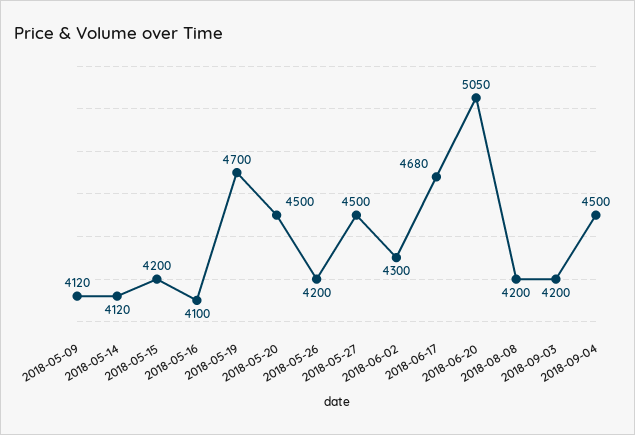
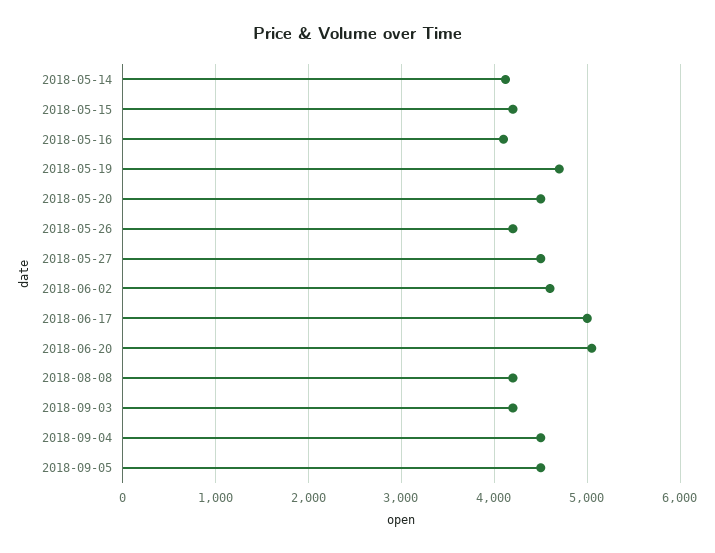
2018-05-09: 4120 -> none
2018-06-02: 4300 -> 4600
2018-06-17: 4680 -> 5000
2018-09-05: none -> 4500

